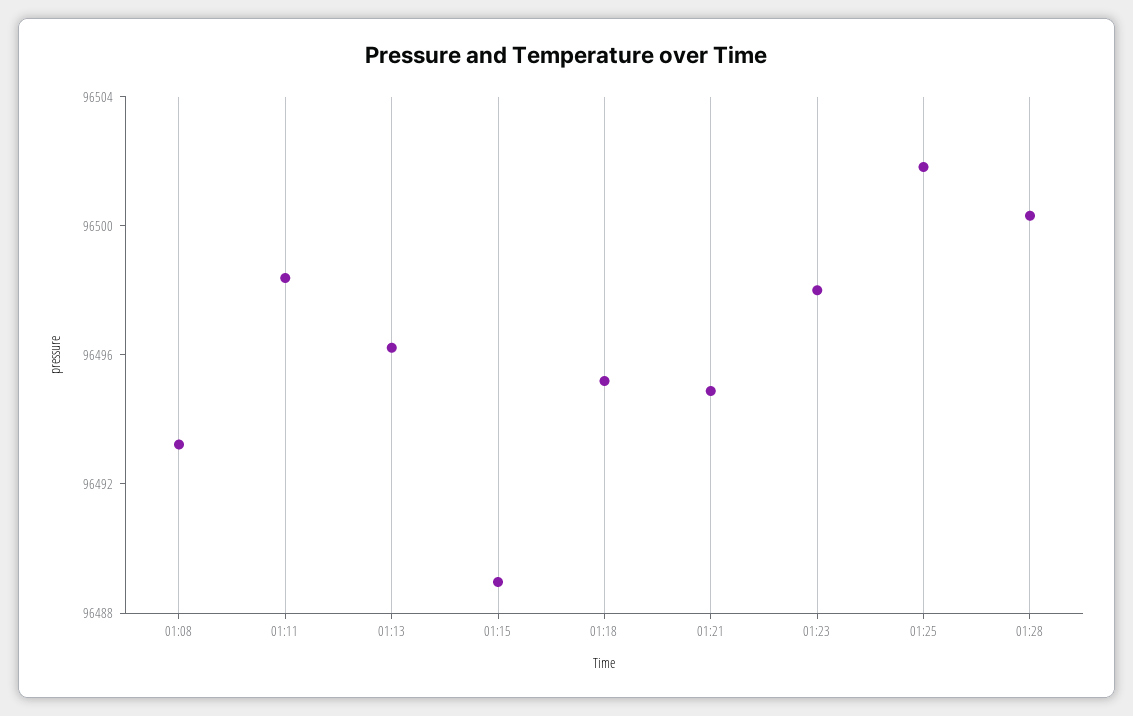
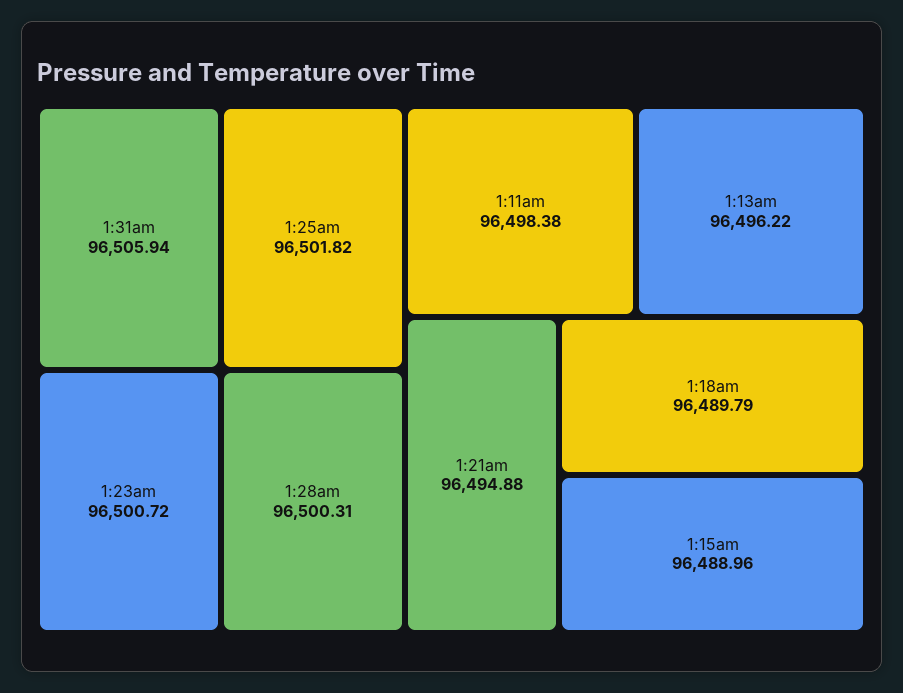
01:08: 96493 -> none
01:18: 96495 -> 96489.79
01:23: 96498 -> 96500.72
1:31am: none -> 96505.94

